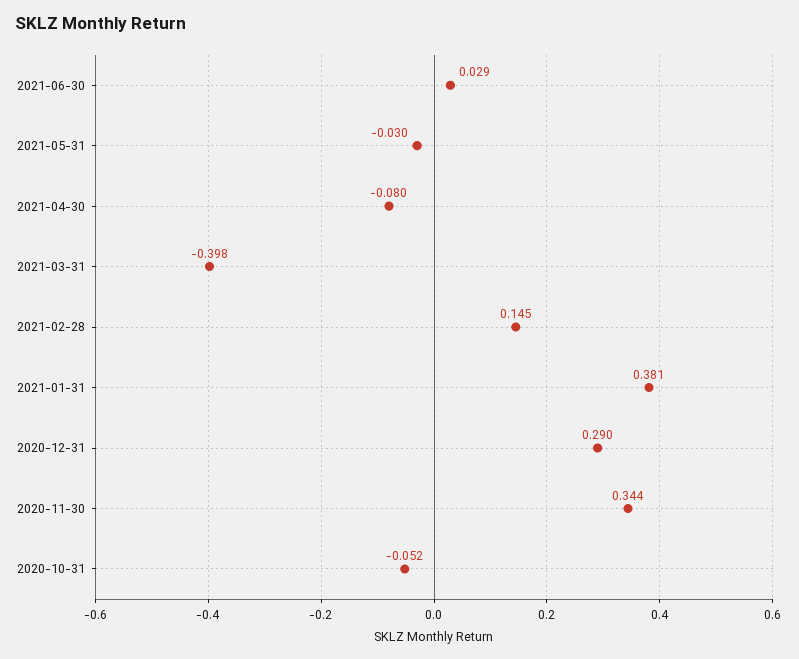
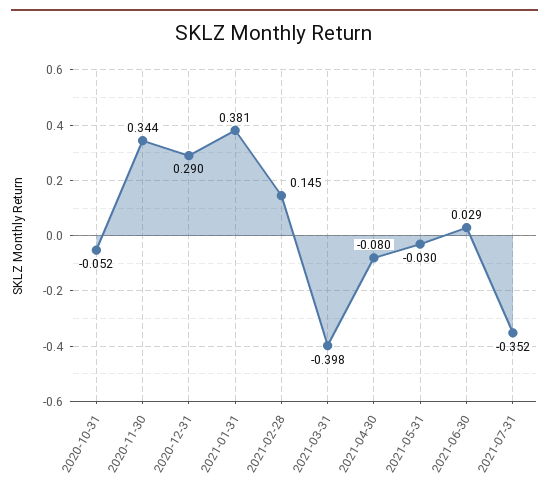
2021-07-31: none -> -0.352

